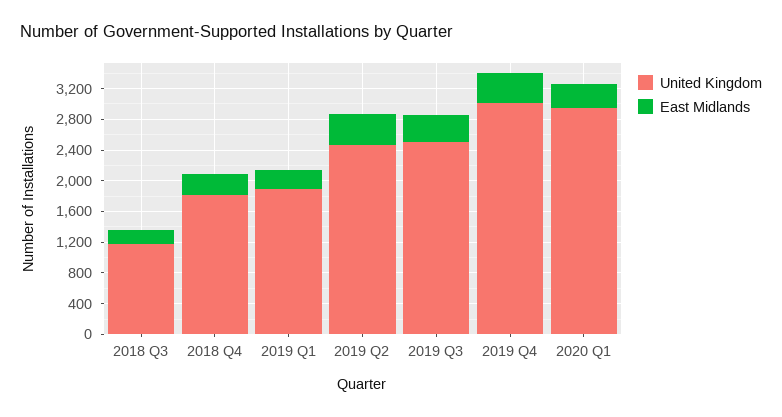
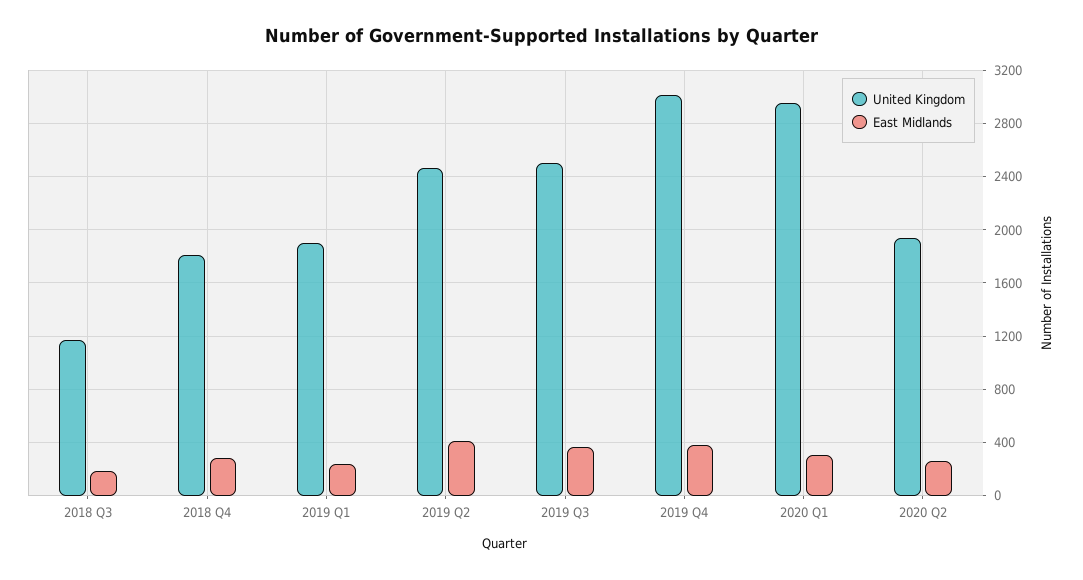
United Kingdom, 2020 Q2: none -> 1950
East Midlands, 2020 Q2: none -> 250

